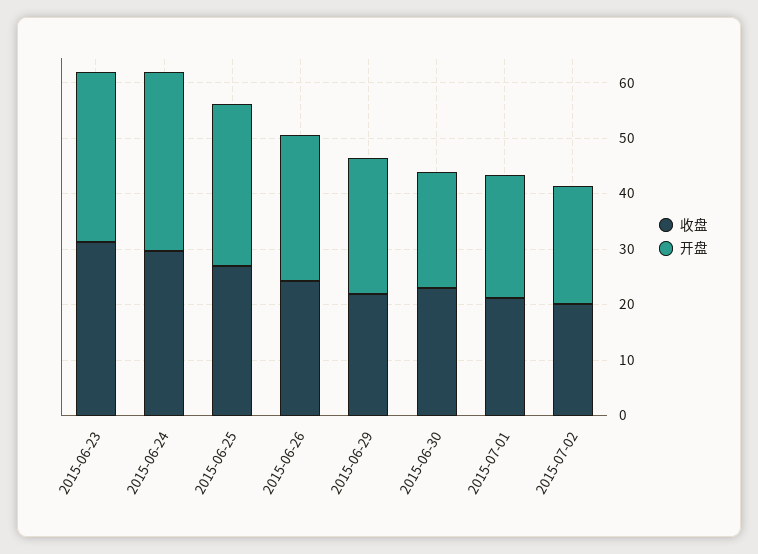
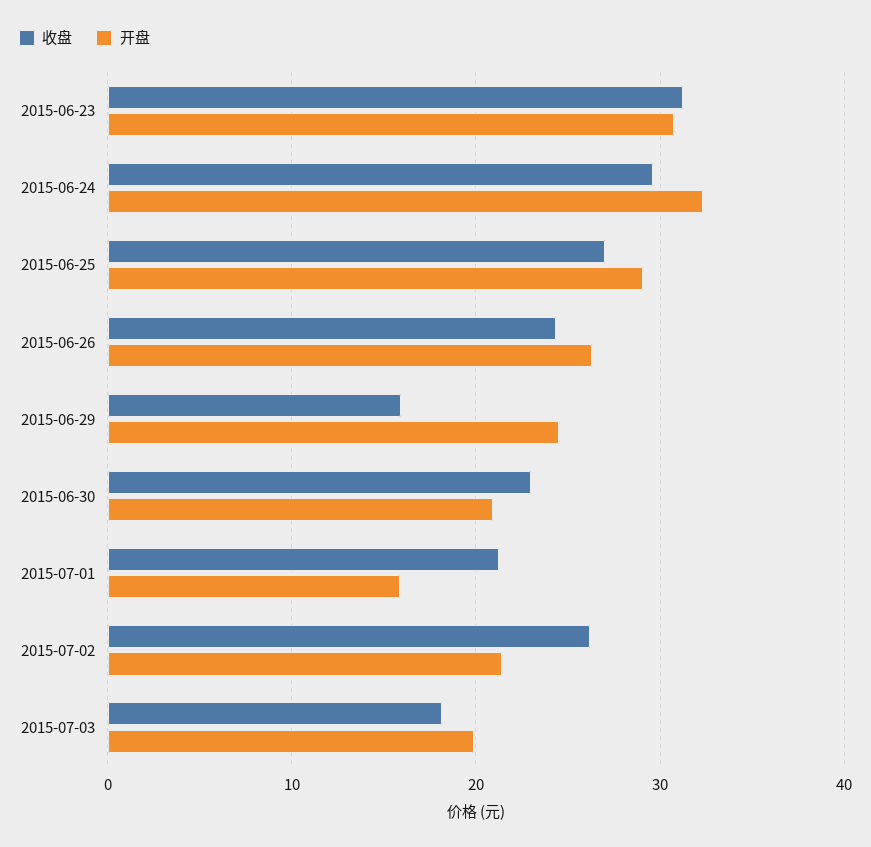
收盘, 2015-06-29: 22 -> 16
开盘, 2015-07-01: 22 -> 16
收盘, 2015-07-02: 20 -> 26
收盘, 2015-07-03: none -> 18
开盘, 2015-07-03: none -> 20

